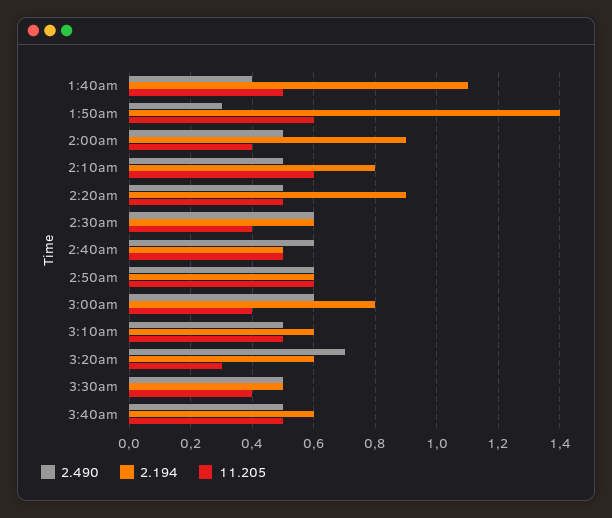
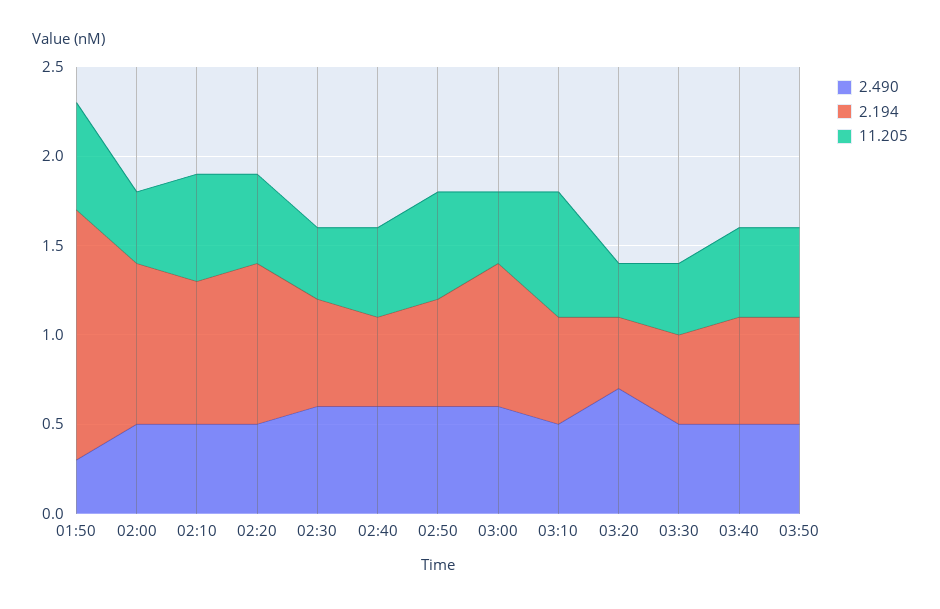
2.490, 1:40am: 0.4 -> none
2.194, 1:40am: 1.1 -> none
11.205, 1:40am: 0.5 -> none
11.205, 3:10am: 0.5 -> 0.7
2.194, 3:20am: 0.6 -> 0.4
2.490, 03:50: none -> 0.5
2.194, 03:50: none -> 0.6
11.205, 03:50: none -> 0.5

